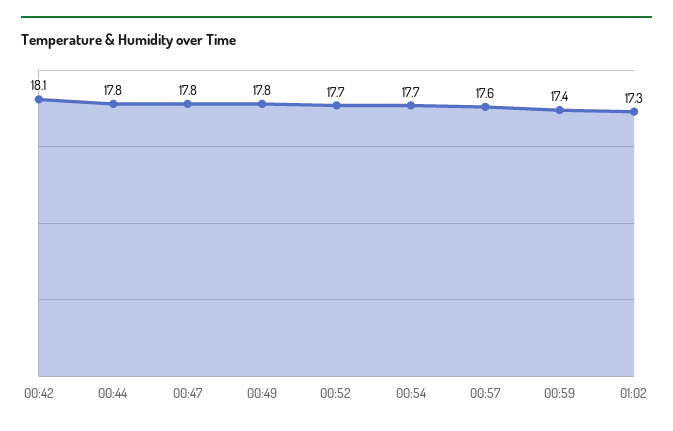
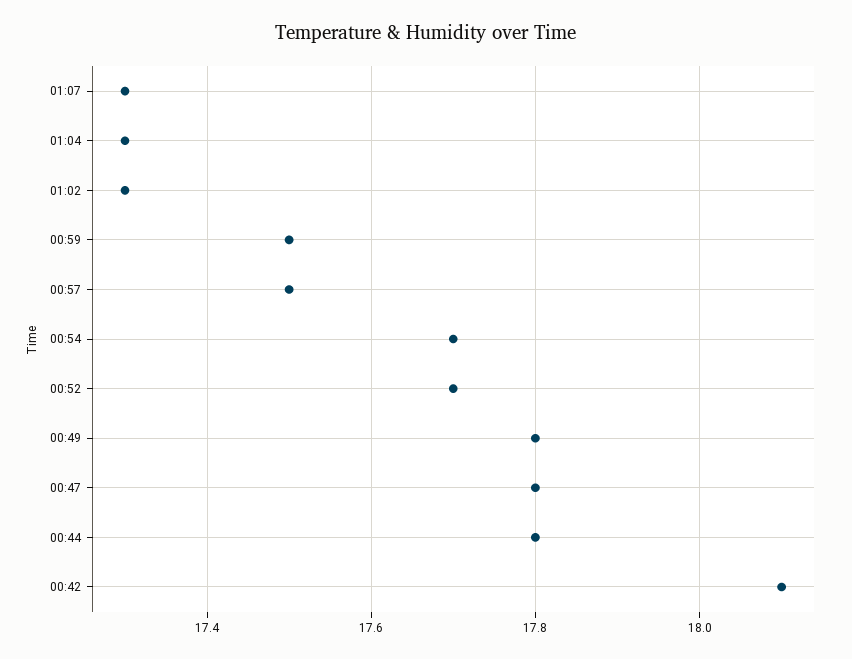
00:57: 17.6 -> 17.5
00:59: 17.4 -> 17.5
01:07: none -> 17.3
01:04: none -> 17.3

